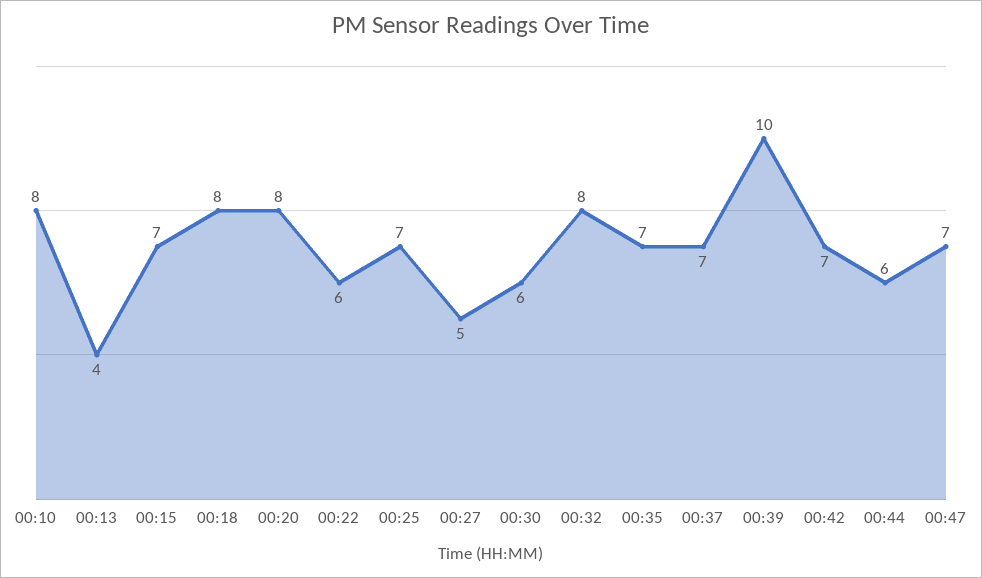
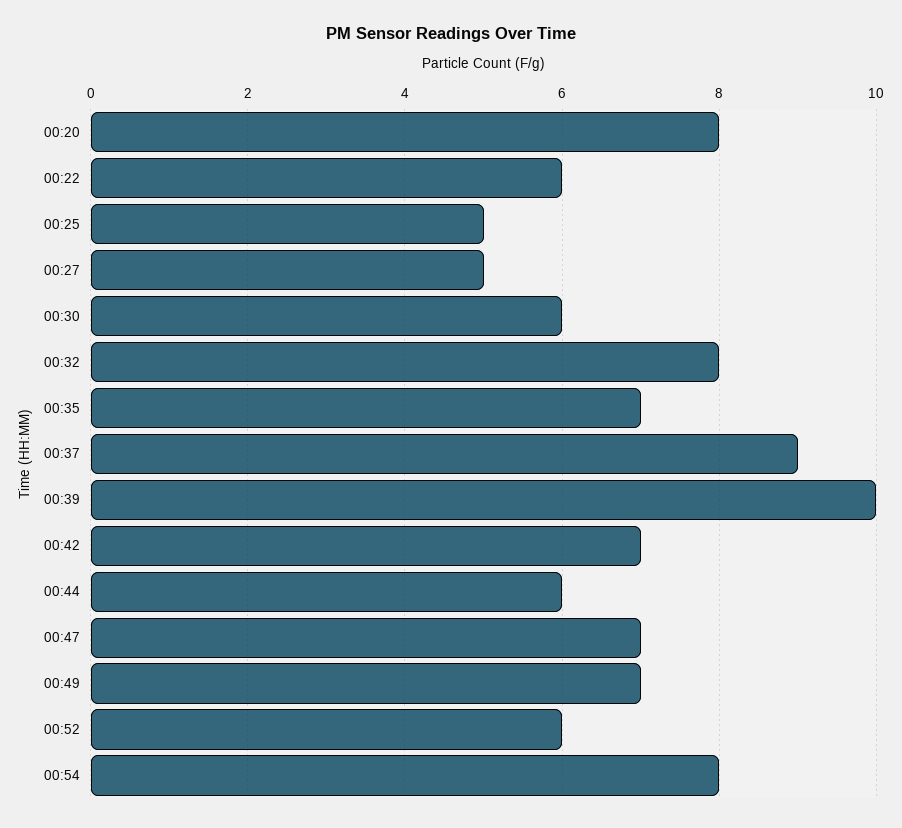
00:10: 8 -> none
00:13: 4 -> none
00:15: 7 -> none
00:18: 8 -> none
00:25: 7 -> 5
00:37: 7 -> 9
00:49: none -> 7
00:52: none -> 6
00:54: none -> 8

